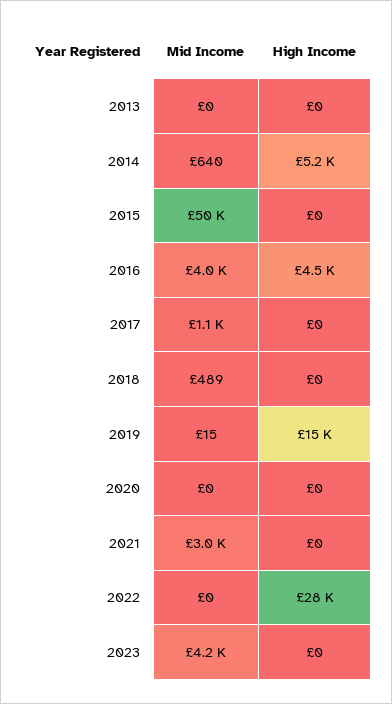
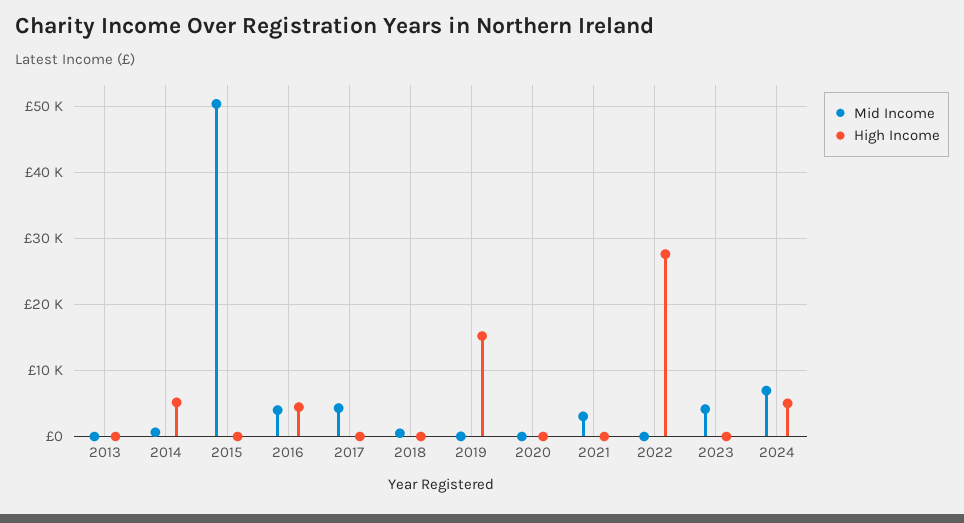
Mid Income, 2017: 1100 -> 4000
Mid Income, 2024: none -> 7000
High Income, 2024: none -> 5000

